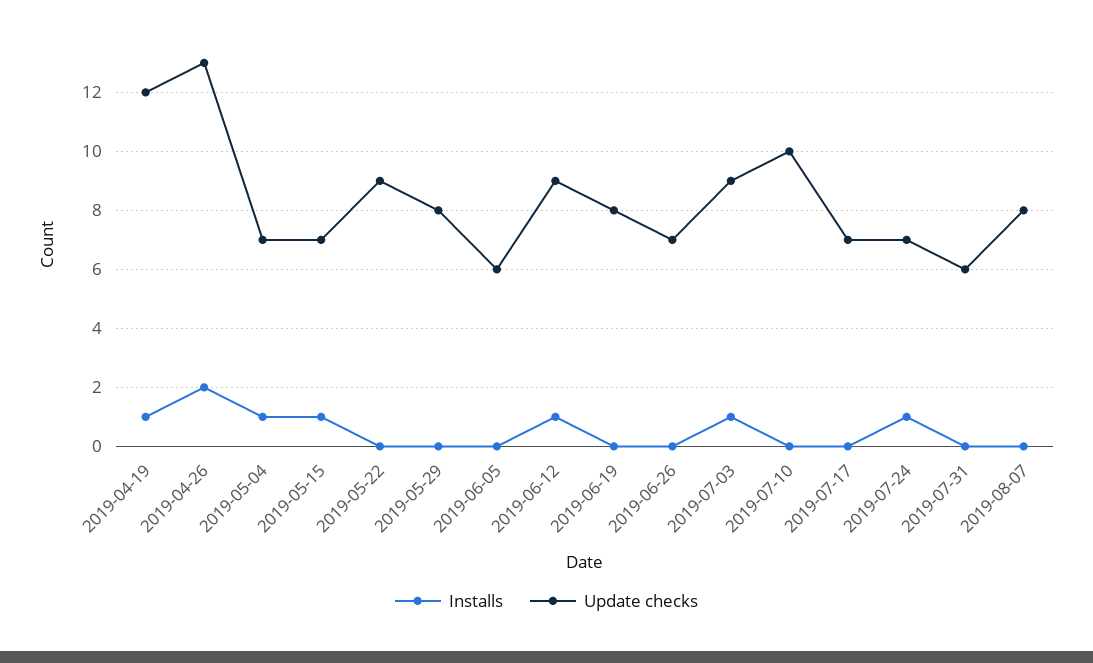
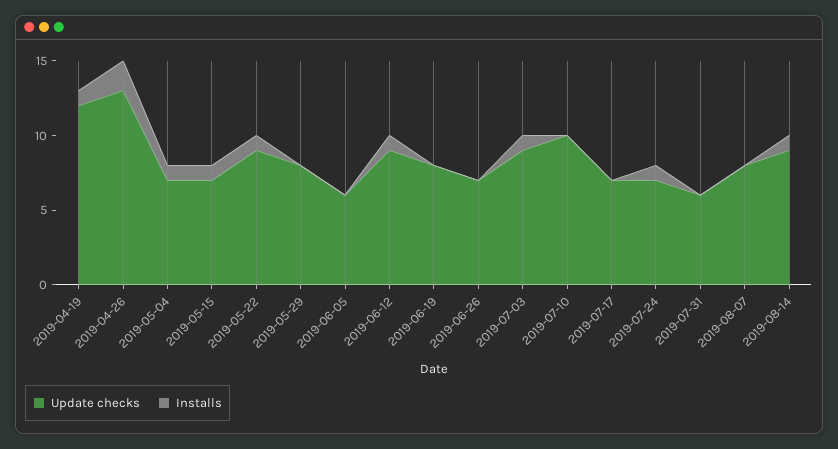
Installs, 2019-05-22: 0 -> 1
Update checks, 2019-08-14: none -> 9
Installs, 2019-08-14: none -> 1

